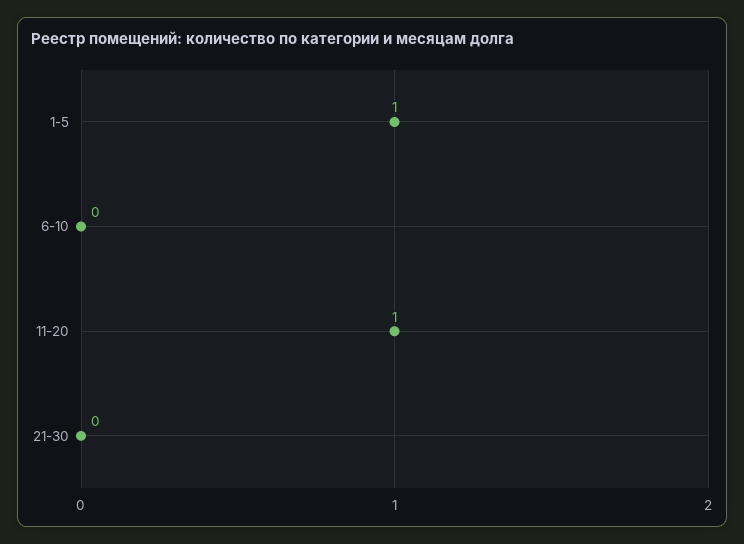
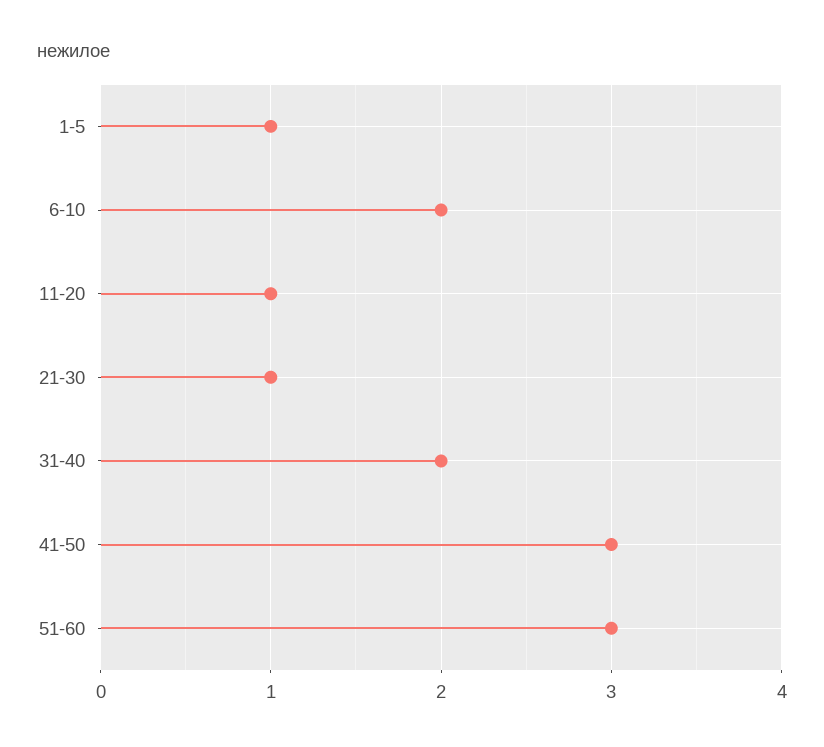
6-10: 0 -> 2
21-30: 0 -> 1
31-40: none -> 2
41-50: none -> 3
51-60: none -> 3

